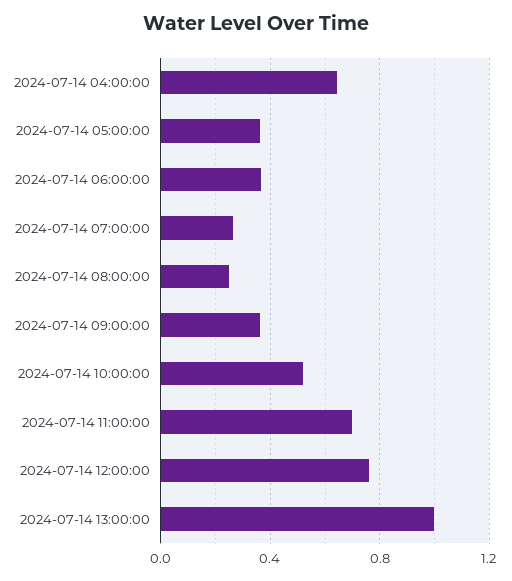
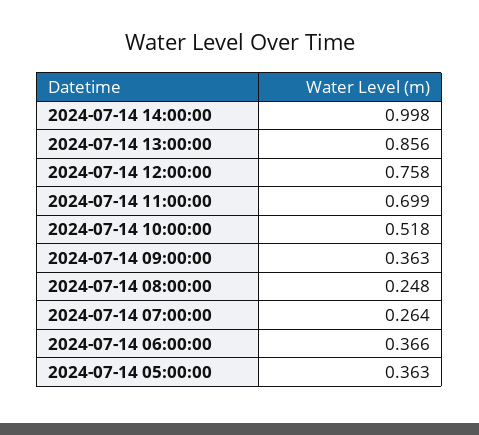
2024-07-14 04:00:00: 0.65 -> none
2024-07-14 13:00:00: 1 -> 0.856
2024-07-14 14:00:00: none -> 0.998

